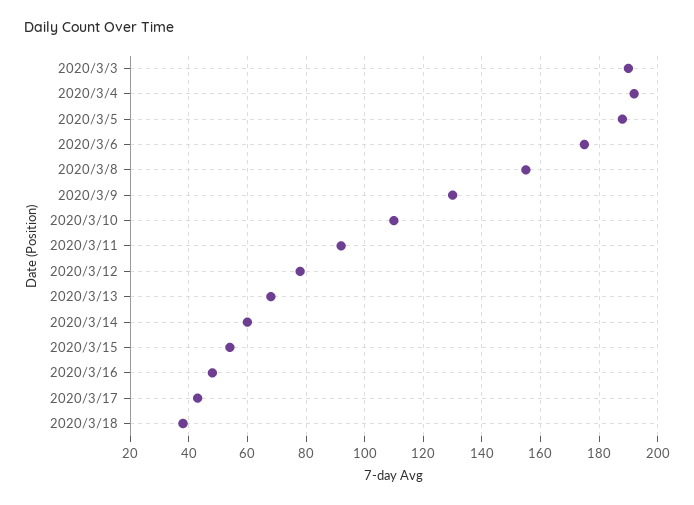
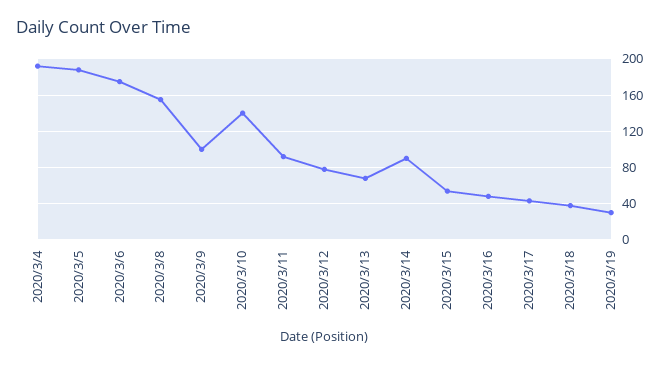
2020/3/3: 190 -> none
2020/3/9: 130 -> 100
2020/3/10: 110 -> 140
2020/3/14: 60 -> 90
2020/3/19: none -> 30

